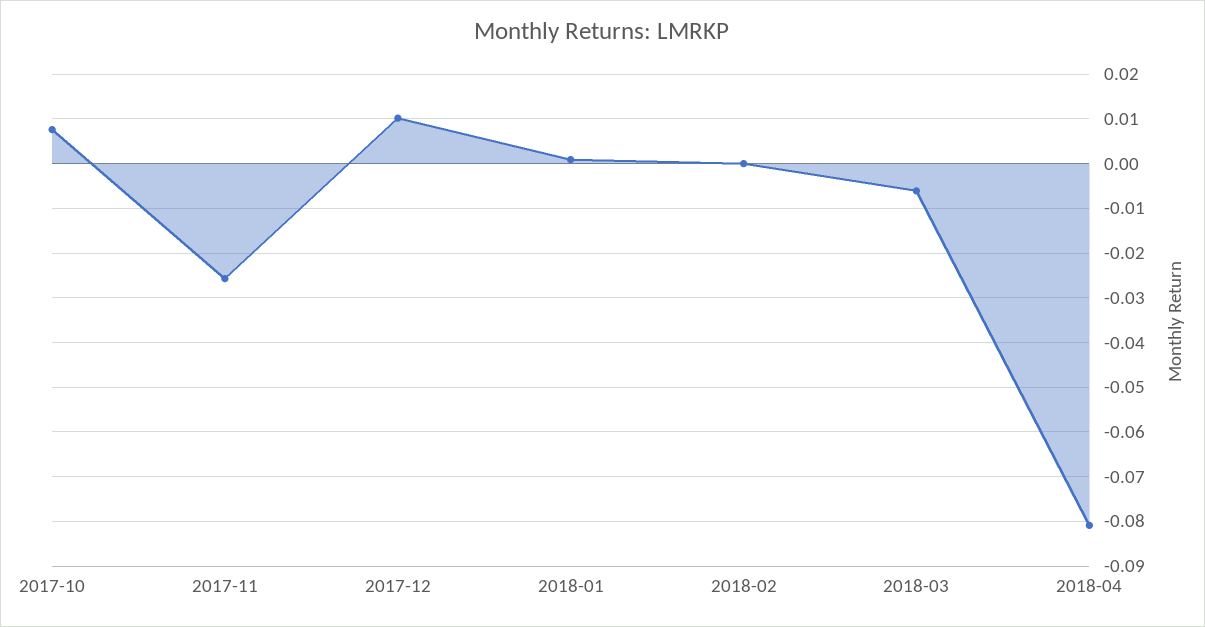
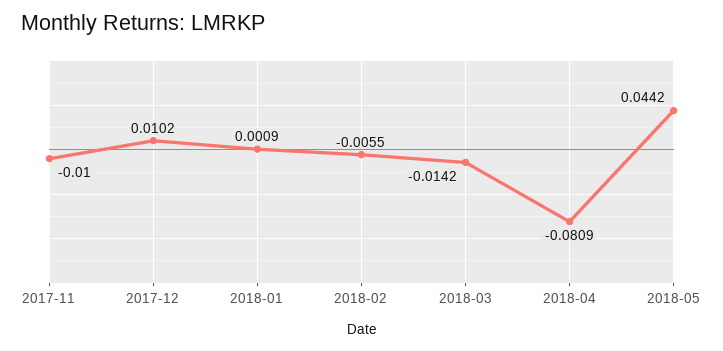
2017-10: 0.008 -> none
2017-11: -0.026 -> -0.01
2018-02: 0 -> -0.0055
2018-03: -0.006 -> -0.0142
2018-05: none -> 0.0442

